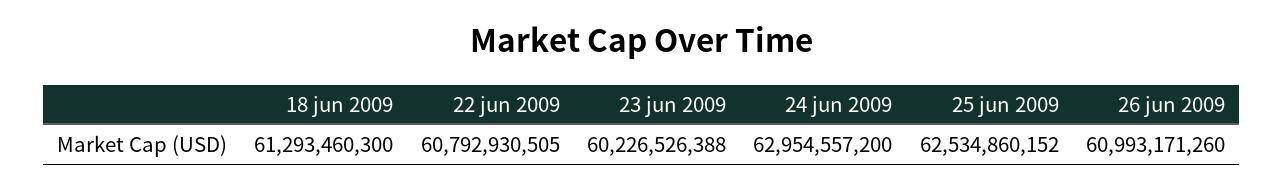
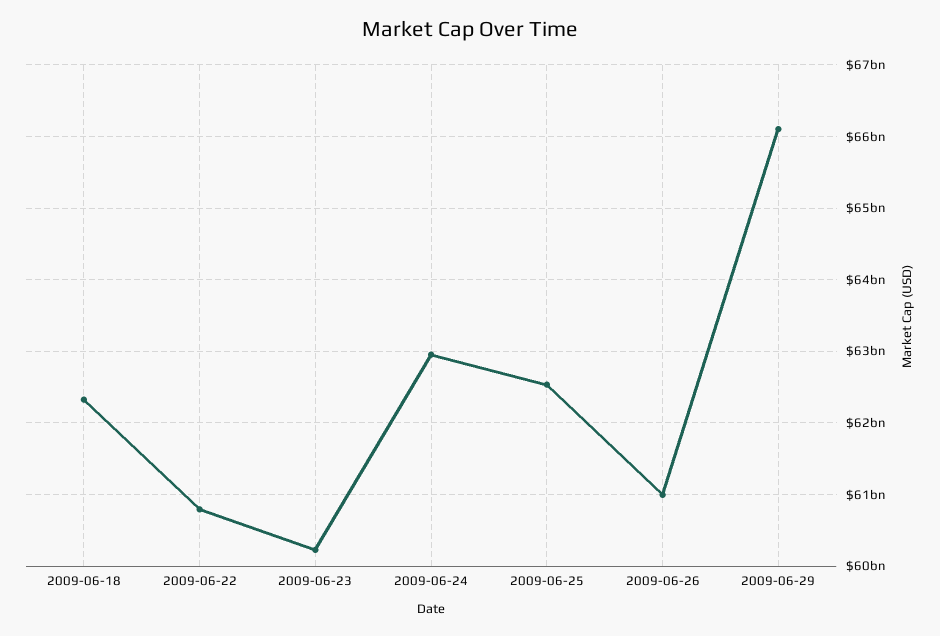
18 jun 2009: 61293460300 -> 62300000000
2009-06-29: none -> 66100000000

